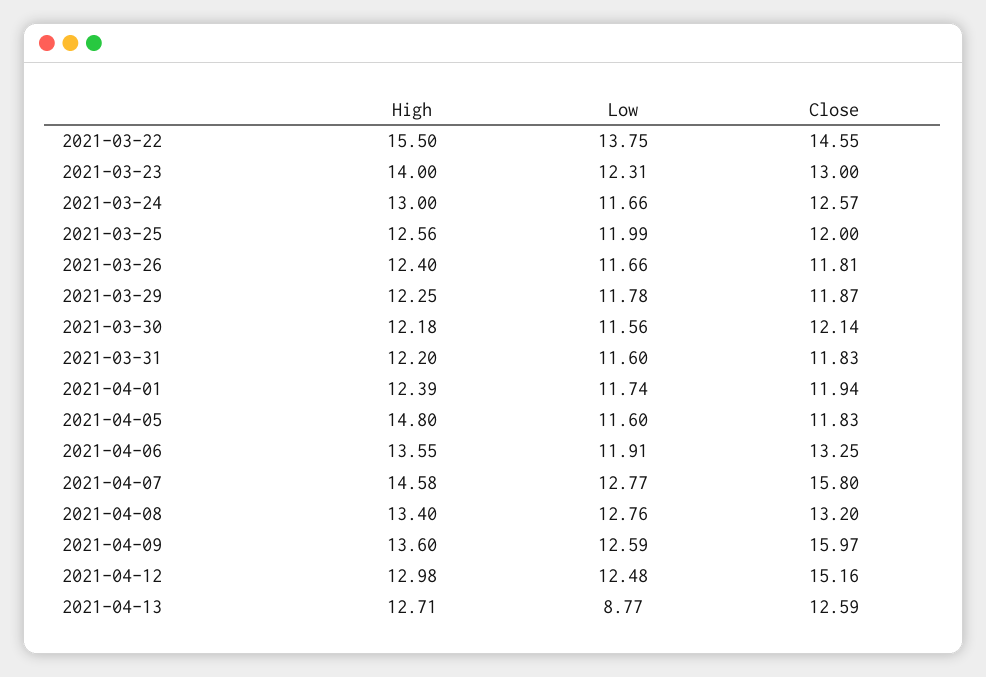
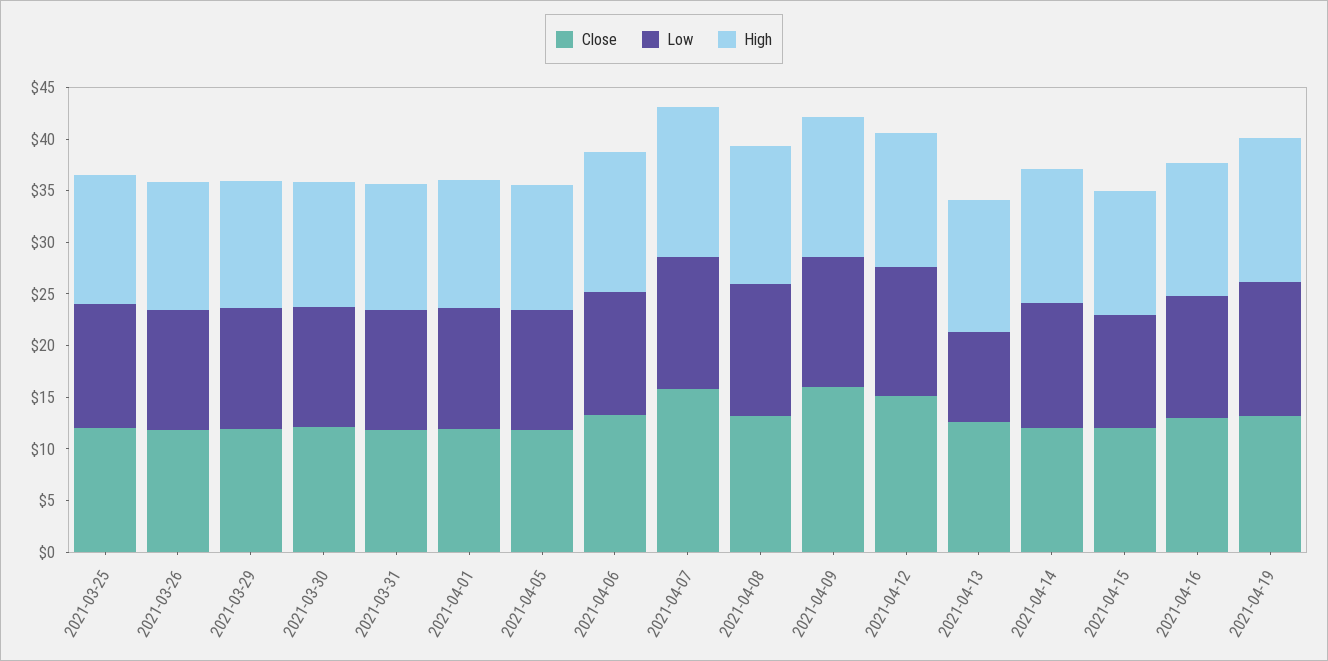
High, 2021-03-22: 15.5 -> none
Low, 2021-03-22: 13.75 -> none
Close, 2021-03-22: 14.55 -> none
High, 2021-03-23: 14 -> none
Low, 2021-03-23: 12.31 -> none
Close, 2021-03-23: 13 -> none
High, 2021-03-24: 13 -> none
Low, 2021-03-24: 11.66 -> none
Close, 2021-03-24: 12.57 -> none
High, 2021-04-05: 14.8 -> 12
Close, 2021-04-14: none -> 12
Low, 2021-04-14: none -> 12
High, 2021-04-14: none -> 13
Close, 2021-04-15: none -> 12
Low, 2021-04-15: none -> 11
High, 2021-04-15: none -> 12
Close, 2021-04-16: none -> 13
Low, 2021-04-16: none -> 12
High, 2021-04-16: none -> 13
Close, 2021-04-19: none -> 13
Low, 2021-04-19: none -> 13
High, 2021-04-19: none -> 14

